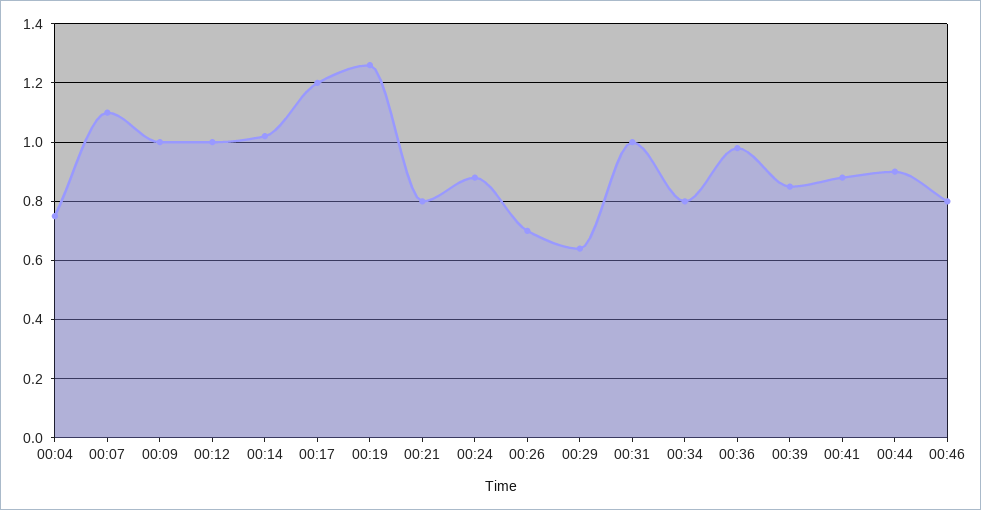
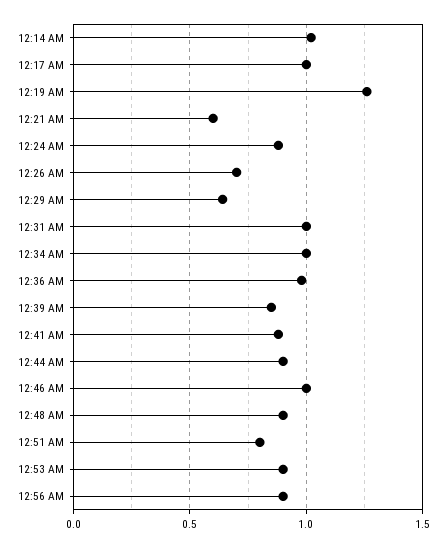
00:04: 0.75 -> none
00:07: 1.1 -> none
00:09: 1 -> none
00:12: 1 -> none
00:17: 1.2 -> 1
00:21: 0.8 -> 0.6
00:34: 0.8 -> 1
00:46: 0.8 -> 1
12:48 AM: none -> 0.9
12:51 AM: none -> 0.8
12:53 AM: none -> 0.9
12:56 AM: none -> 0.9

